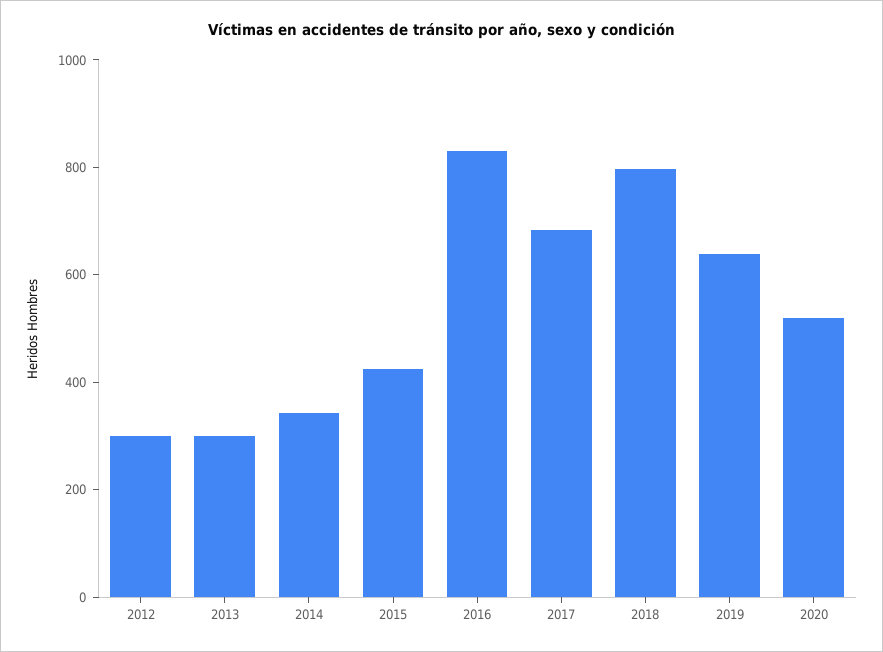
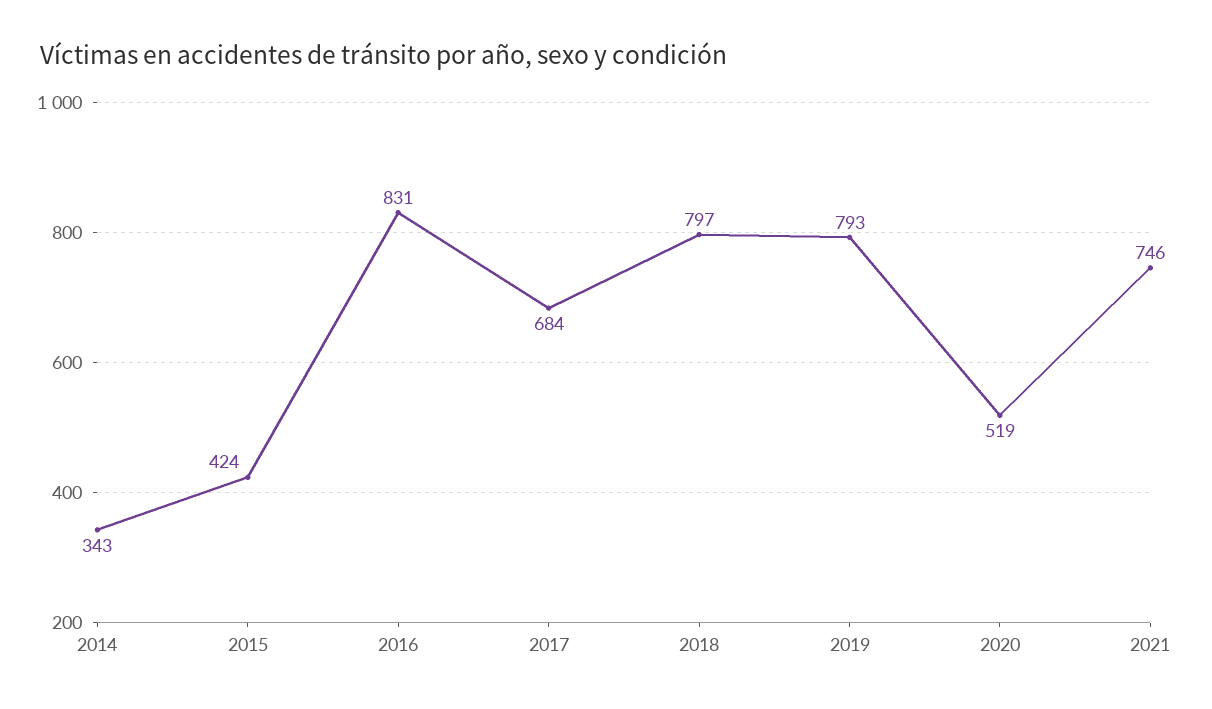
2012: 300 -> none
2013: 300 -> none
2019: 650 -> 793
2021: none -> 746

